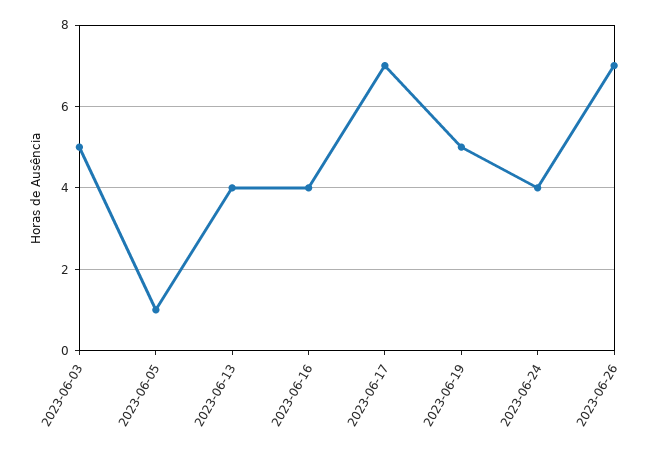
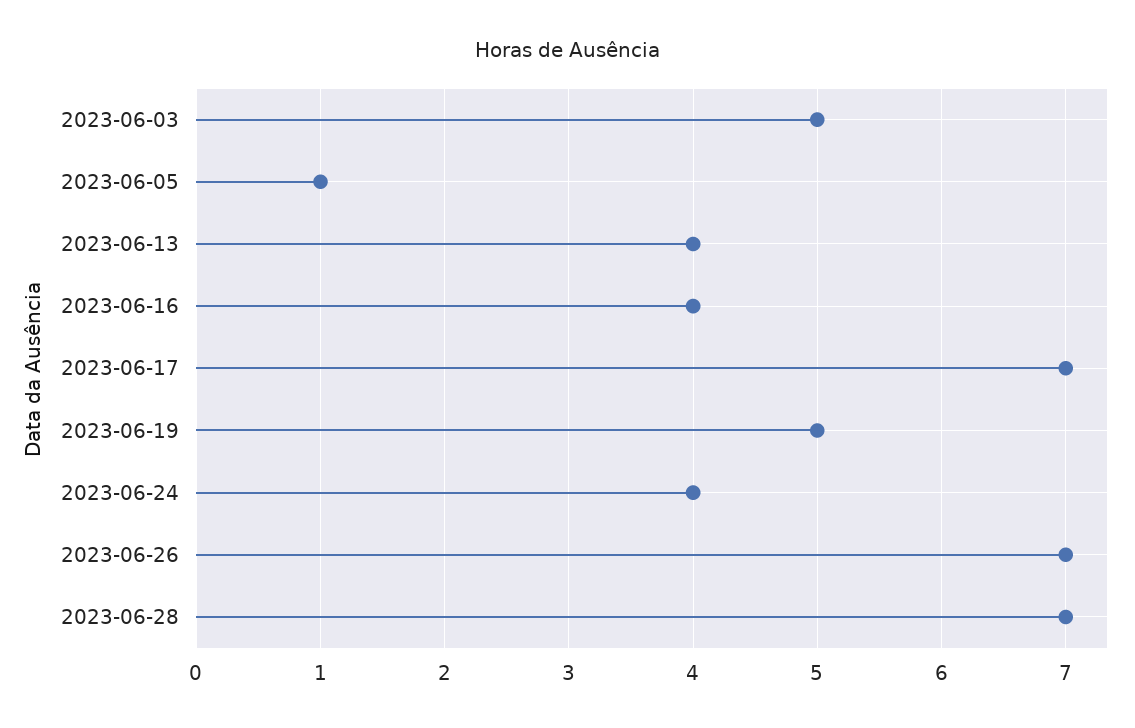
2023-06-28: none -> 7

